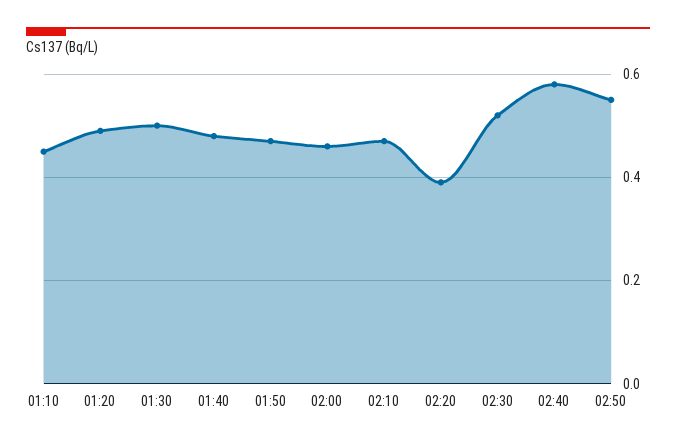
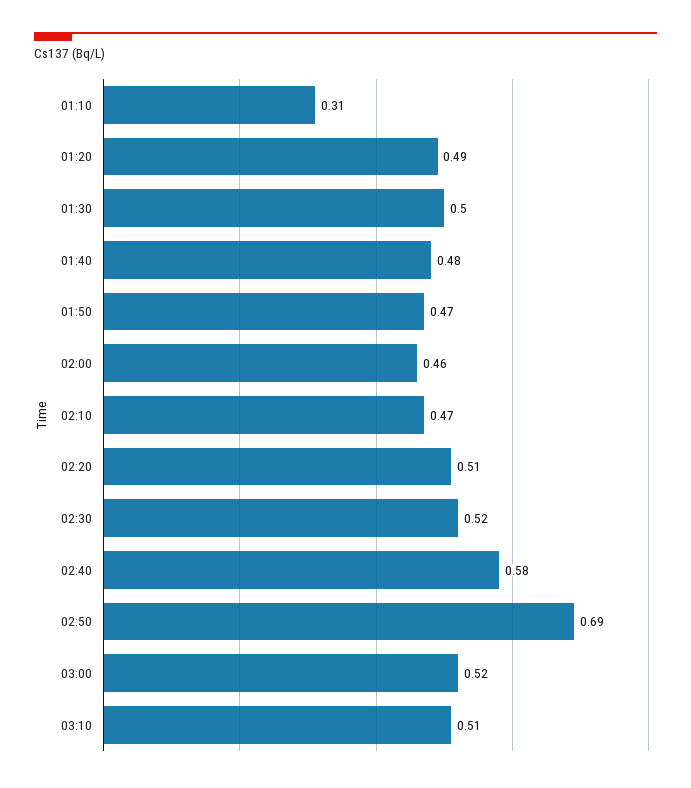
01:10: 0.45 -> 0.31
02:20: 0.4 -> 0.51
02:50: 0.55 -> 0.69
03:00: none -> 0.52
03:10: none -> 0.51

